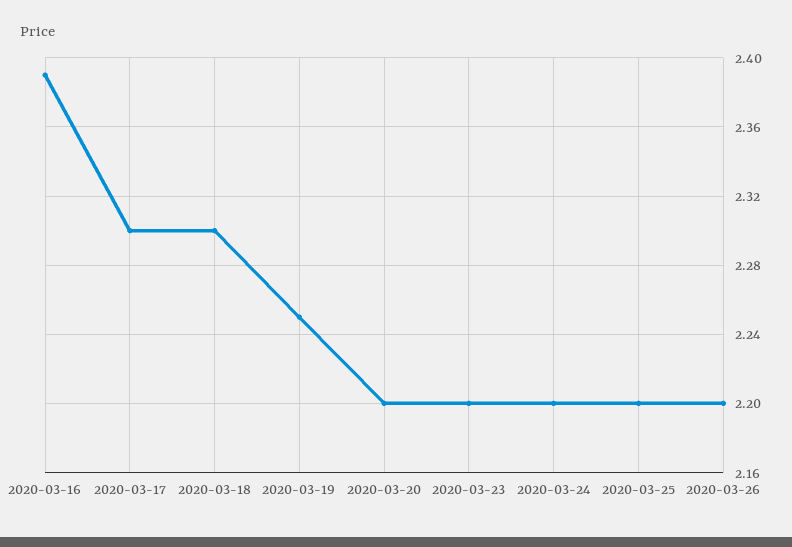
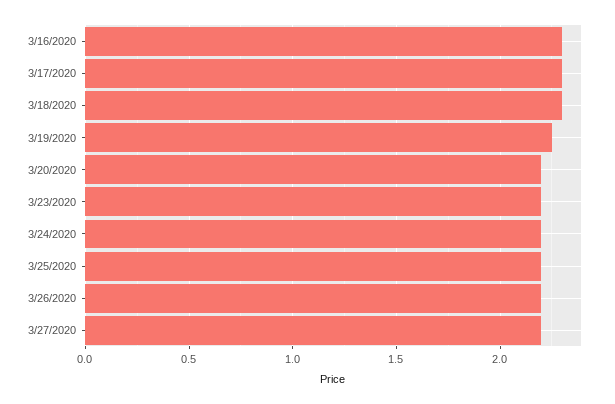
2020-03-16: 2.39 -> 2.3
3/27/2020: none -> 2.2

